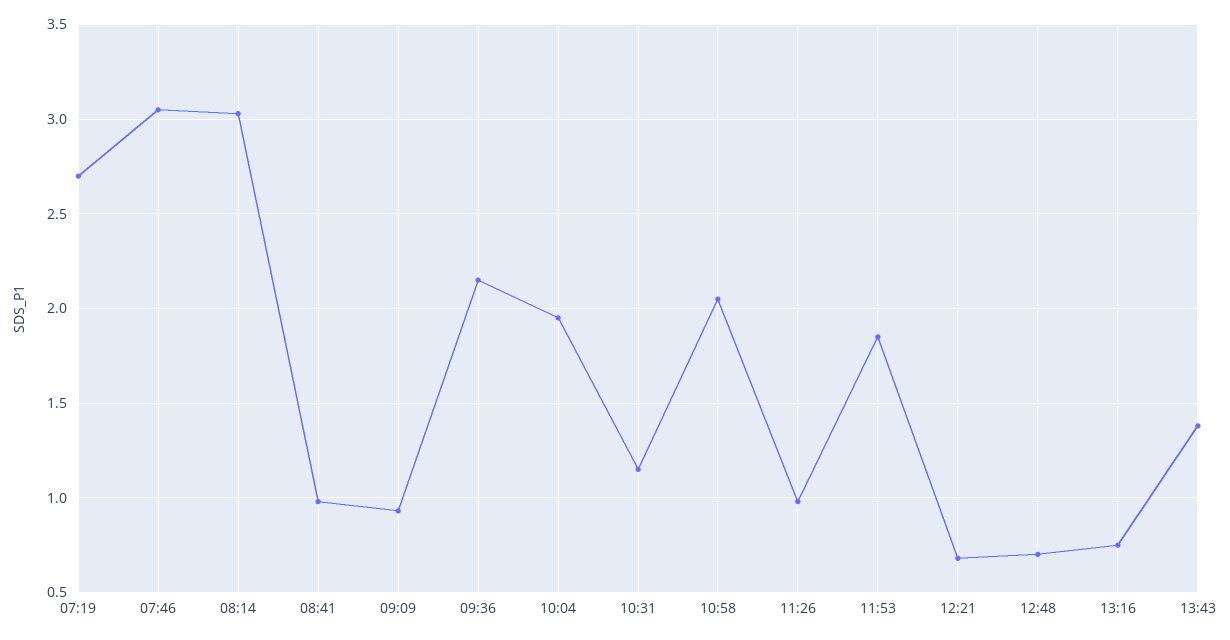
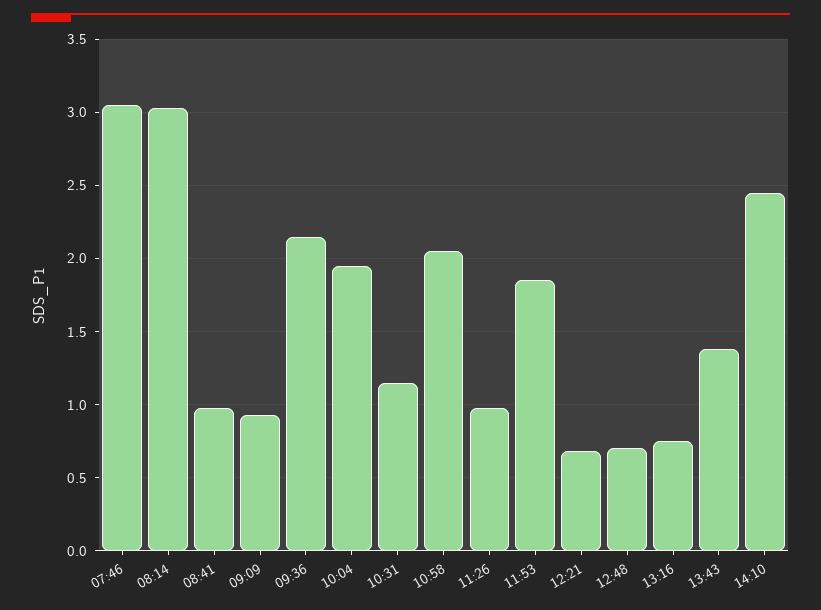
07:19: 2.7 -> none
14:10: none -> 2.45

